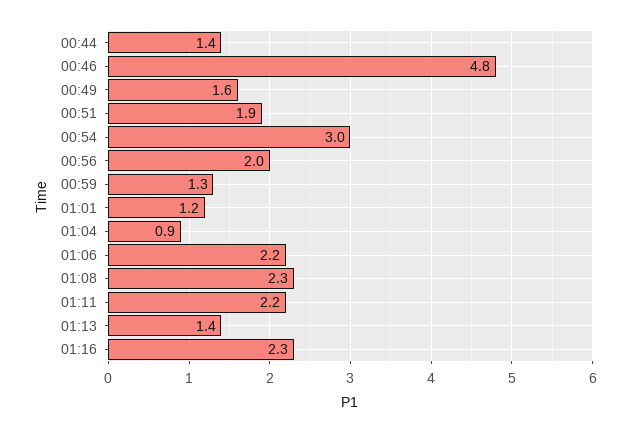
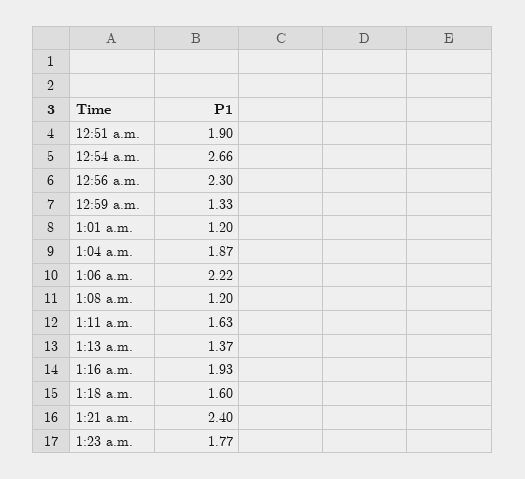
00:44: 1.4 -> none
00:46: 4.8 -> none
00:49: 1.6 -> none
00:54: 3 -> 2.66
00:56: 2 -> 2.3
01:04: 0.9 -> 1.87
01:08: 2.3 -> 1.2
01:11: 2.2 -> 1.63
01:16: 2.3 -> 1.93
1:18 a.m.: none -> 1.6
1:21 a.m.: none -> 2.4
1:23 a.m.: none -> 1.77

